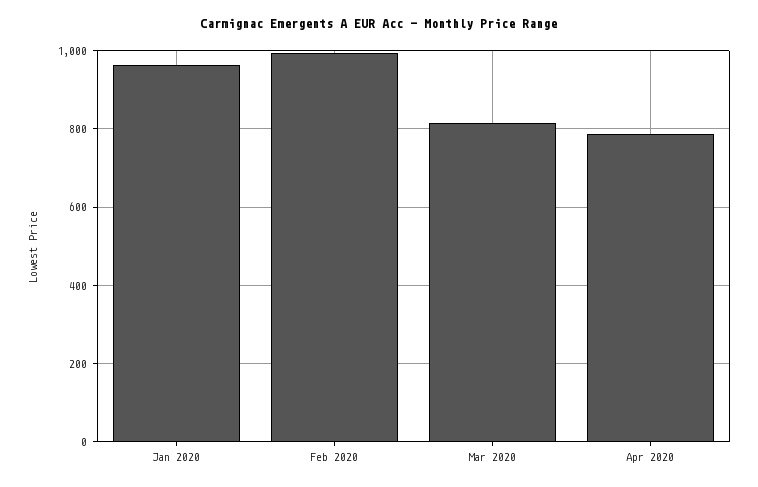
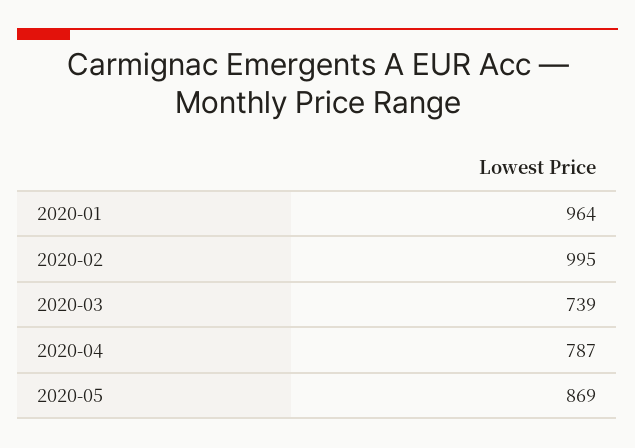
Mar 2020: 820 -> 739
2020-05: none -> 869

